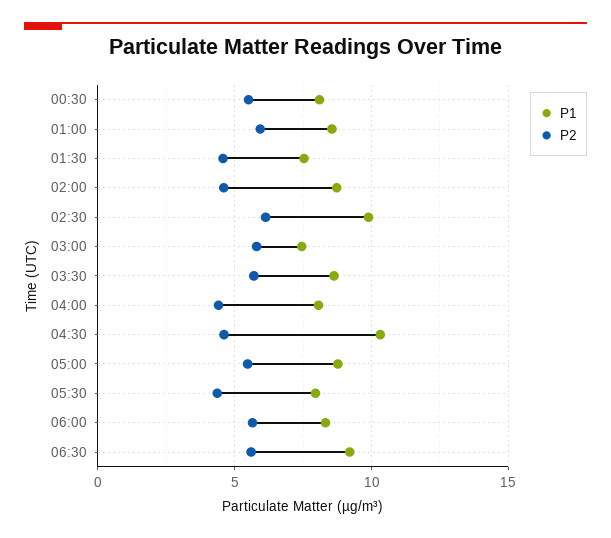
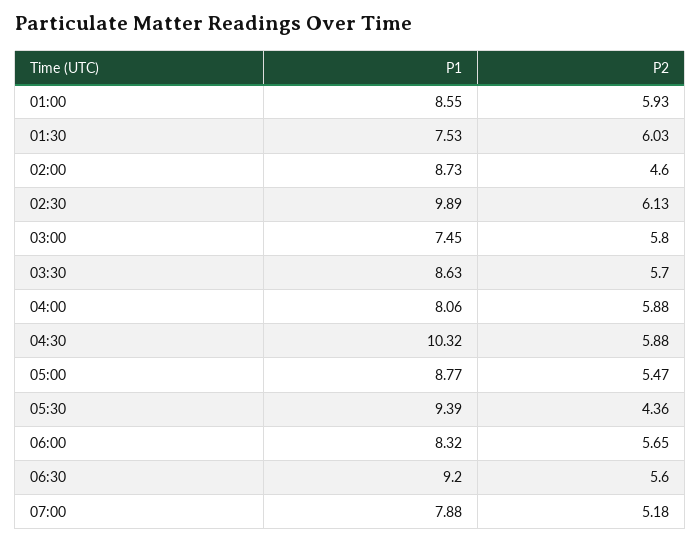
P1, 00:30: 8 -> none
P2, 00:30: 5.5 -> none
P2, 01:30: 4.5 -> 6.03
P2, 04:00: 4.5 -> 5.88
P2, 04:30: 4.5 -> 5.88
P1, 05:30: 8 -> 9.39
P1, 07:00: none -> 7.88
P2, 07:00: none -> 5.18

